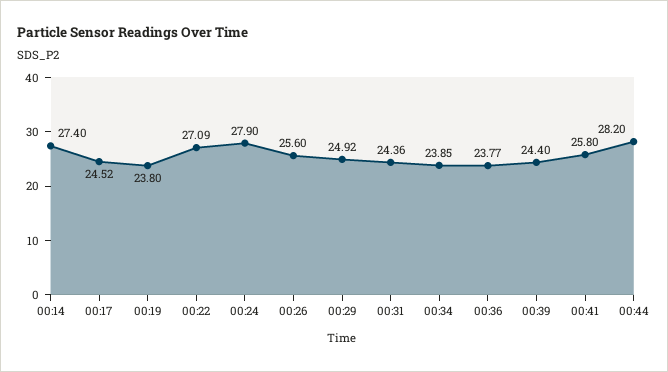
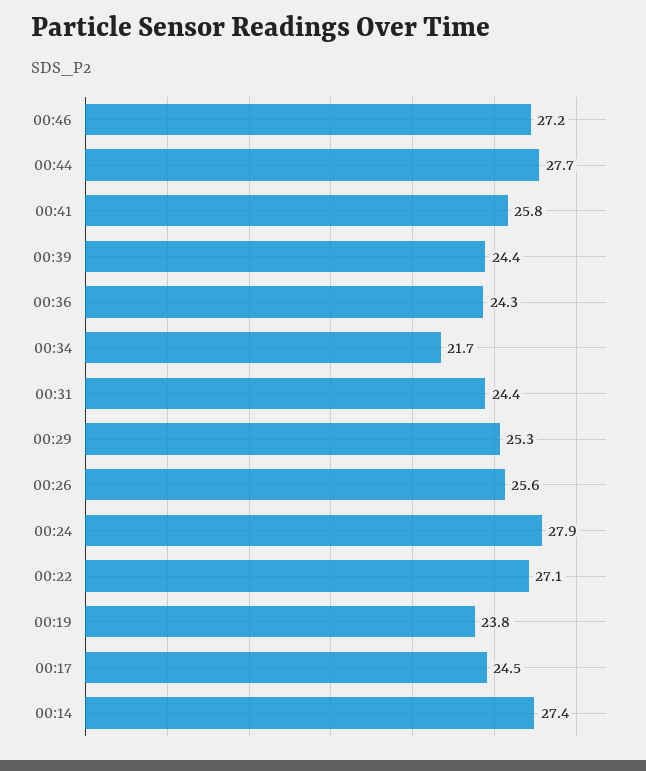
00:29: 24.92 -> 25.3
00:34: 23.85 -> 21.7
00:36: 23.77 -> 24.3
00:44: 28.2 -> 27.7
00:46: none -> 27.2

